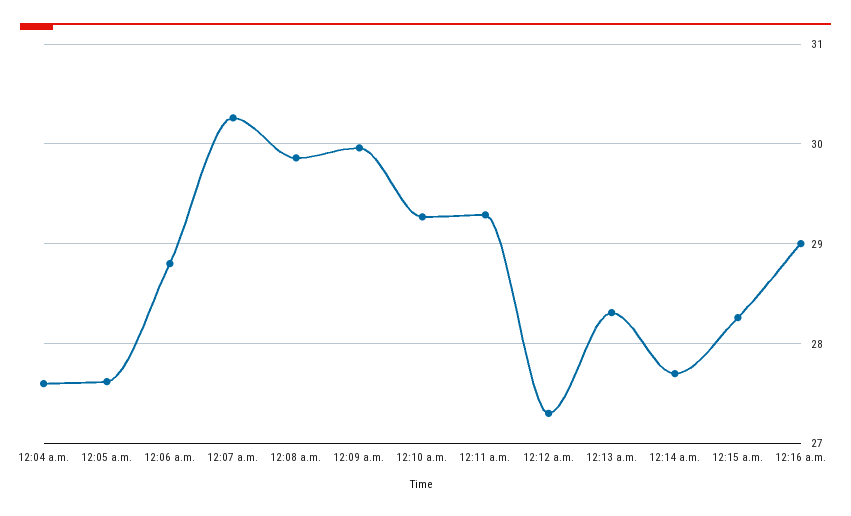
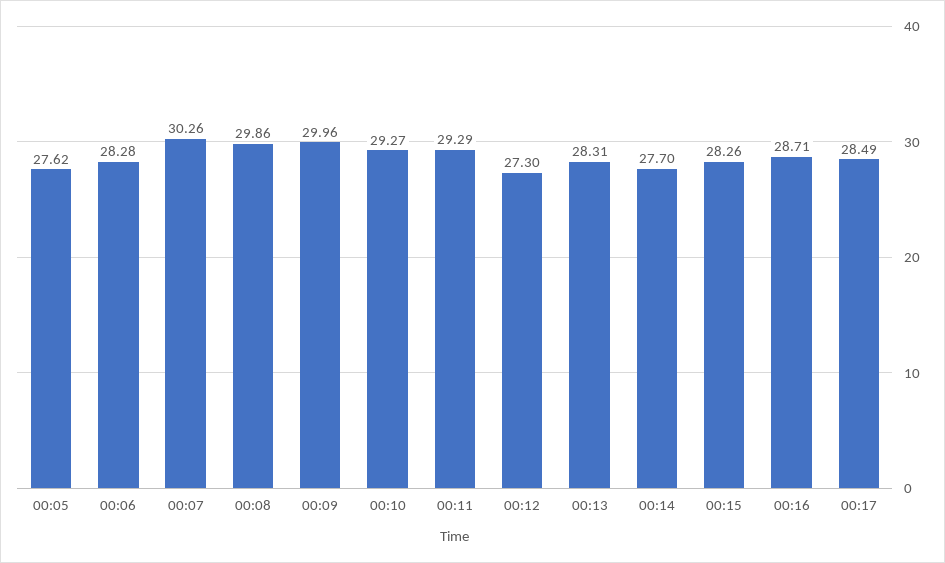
12:04 a.m.: 27.6 -> none
12:06 a.m.: 28.8 -> 28.28
12:16 a.m.: 29 -> 28.71
00:17: none -> 28.49

